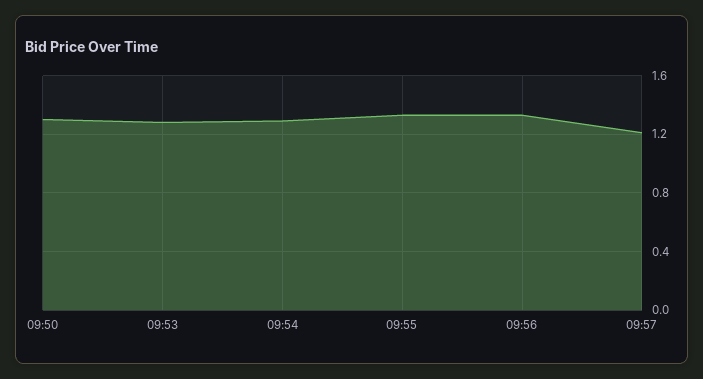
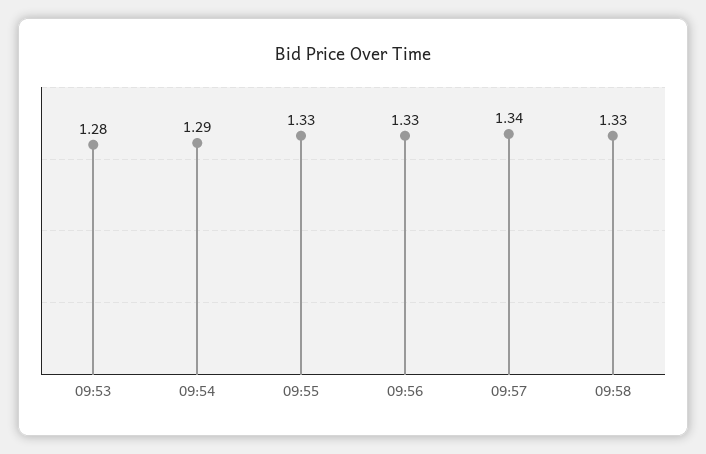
09:50: 1.3 -> none
09:57: 1.2 -> 1.34
09:58: none -> 1.33

